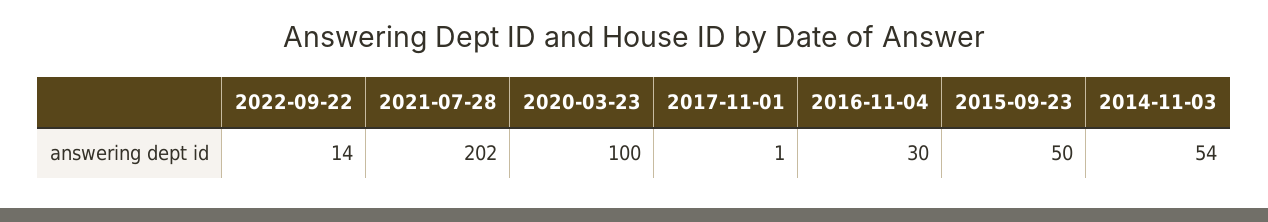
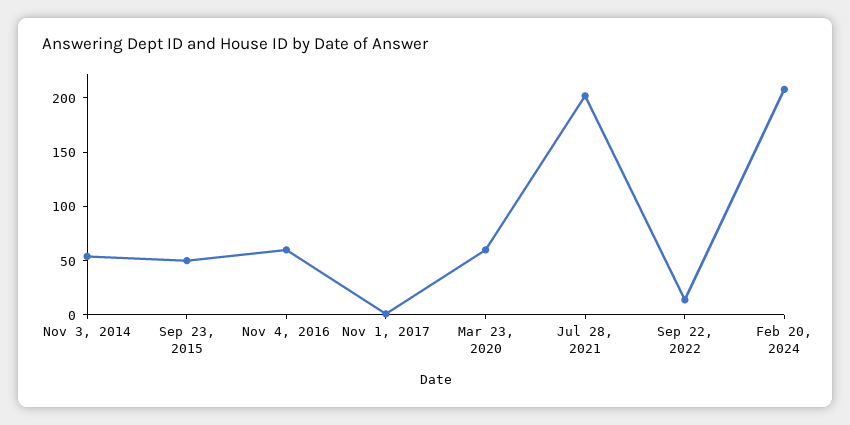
2020-03-23: 100 -> 60
2016-11-04: 30 -> 60
Feb 20, 2024: none -> 210

